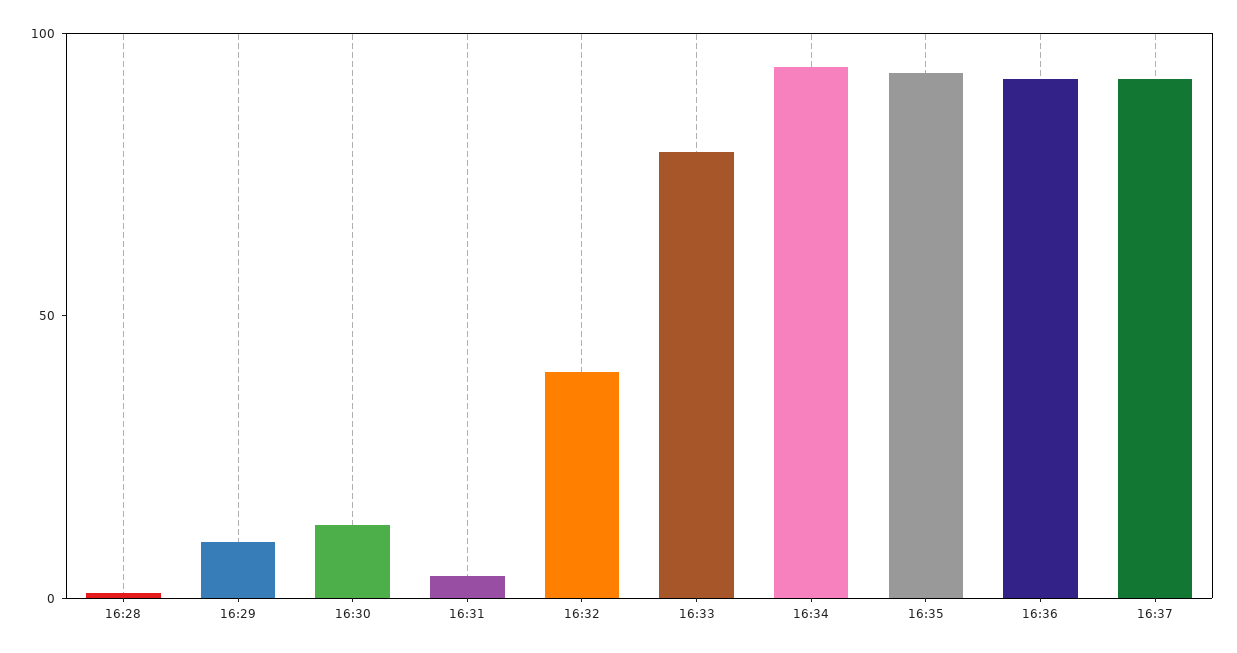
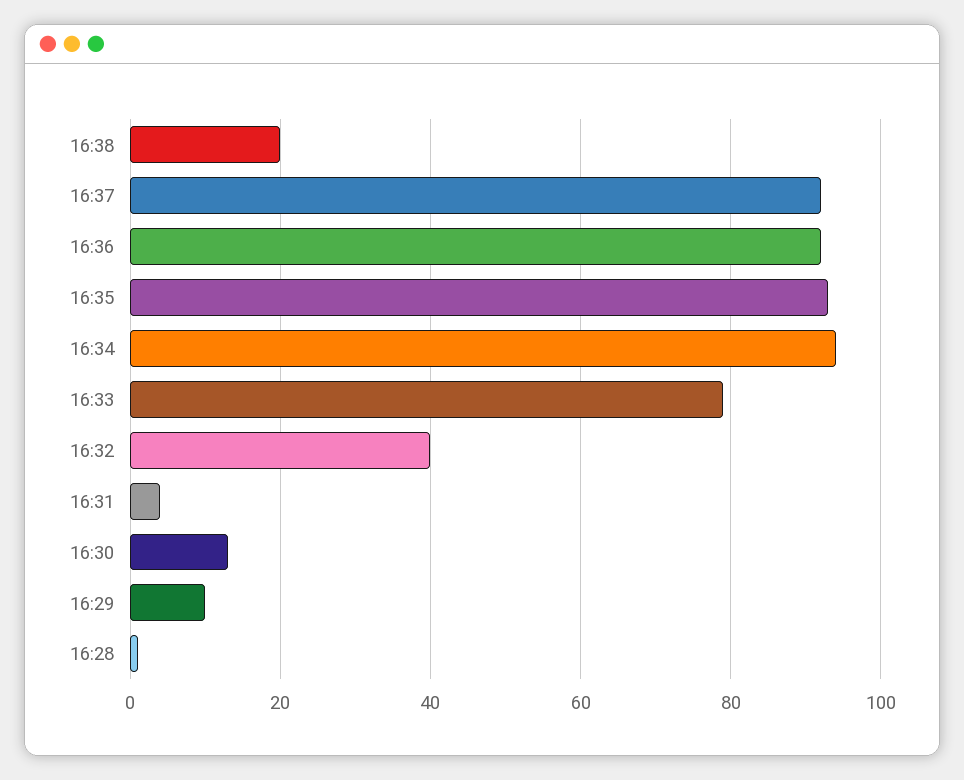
16:38: none -> 20

